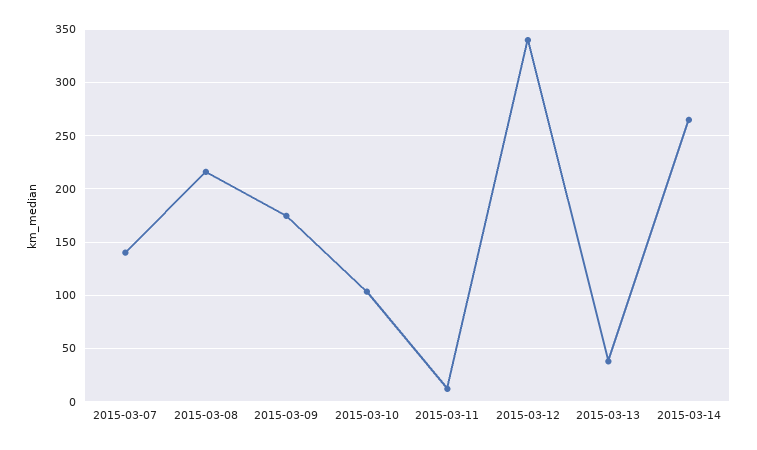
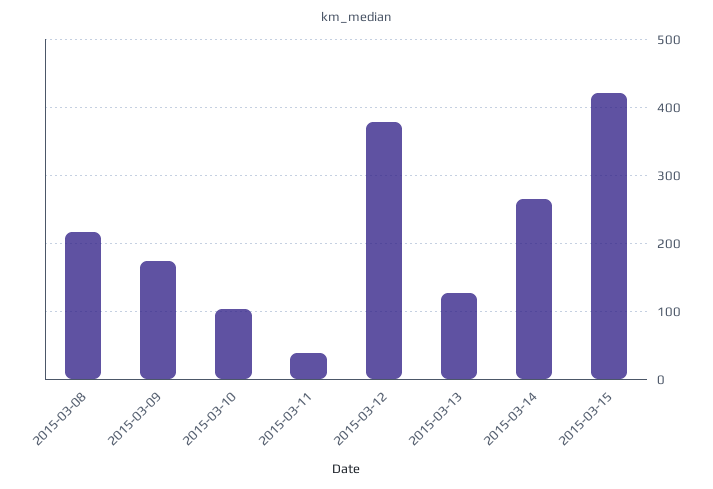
2015-03-07: 140 -> none
2015-03-11: 10 -> 40
2015-03-12: 340 -> 380
2015-03-13: 40 -> 130
2015-03-15: none -> 420

